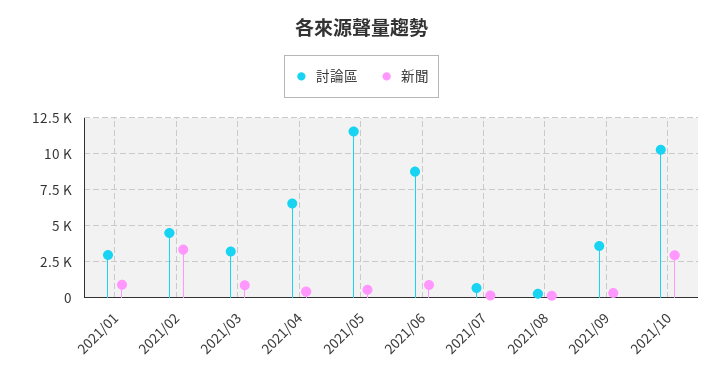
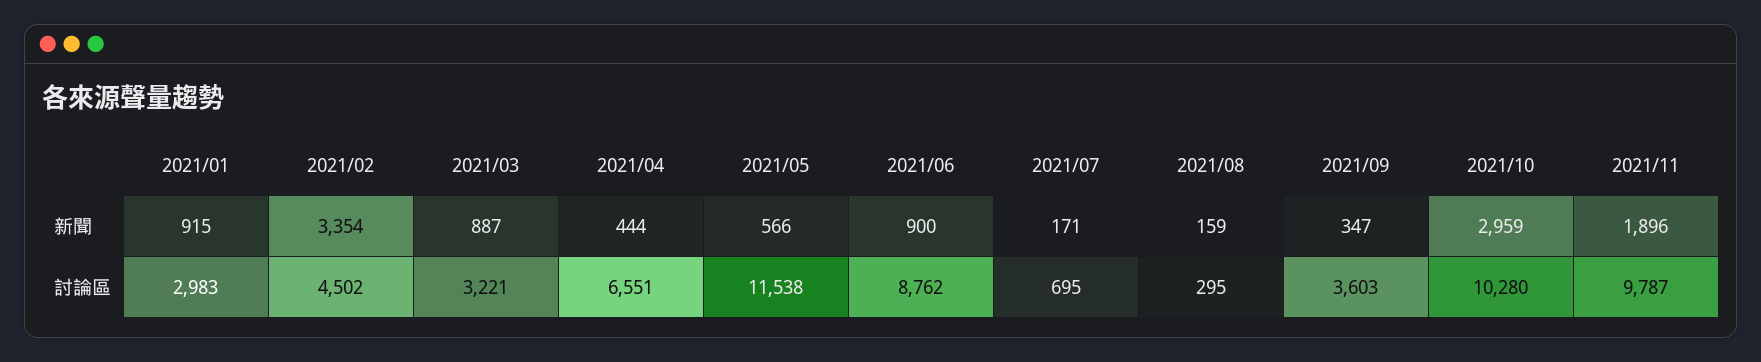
新聞, 2021/11: none -> 1896
討論區, 2021/11: none -> 9787

